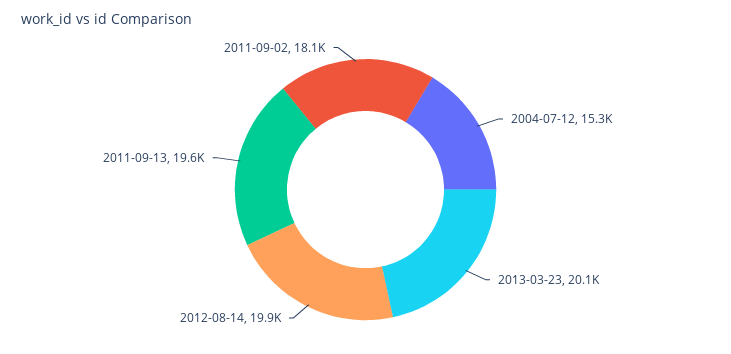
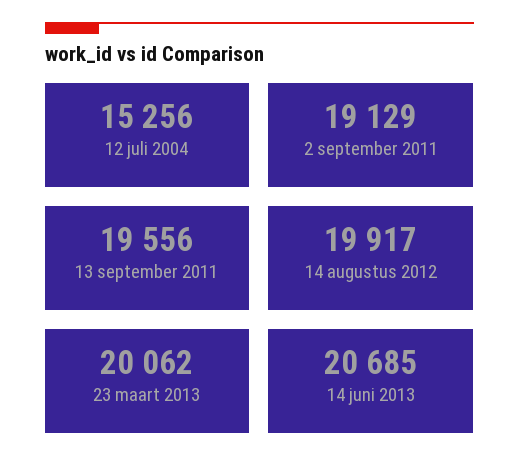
2011-09-02: 18100 -> 19129
14 juni 2013: none -> 20685

